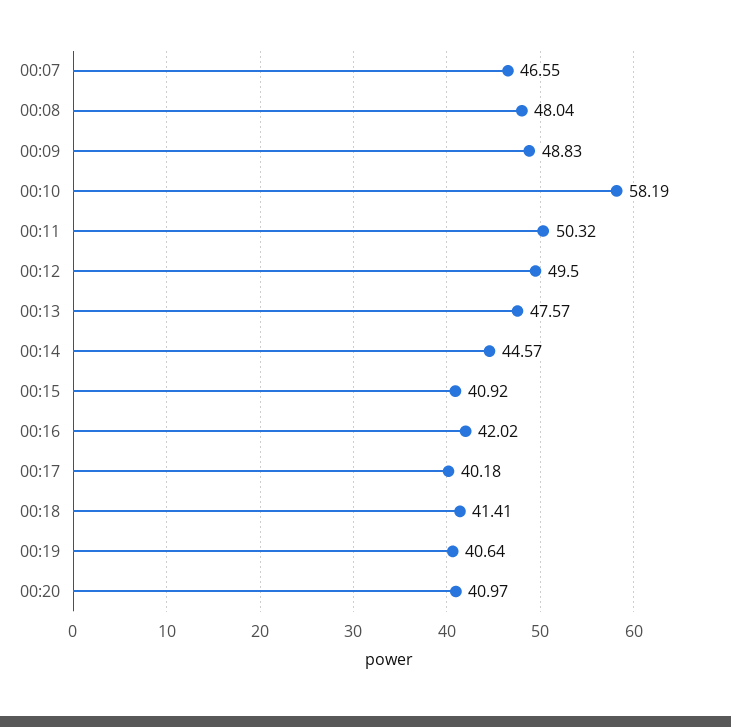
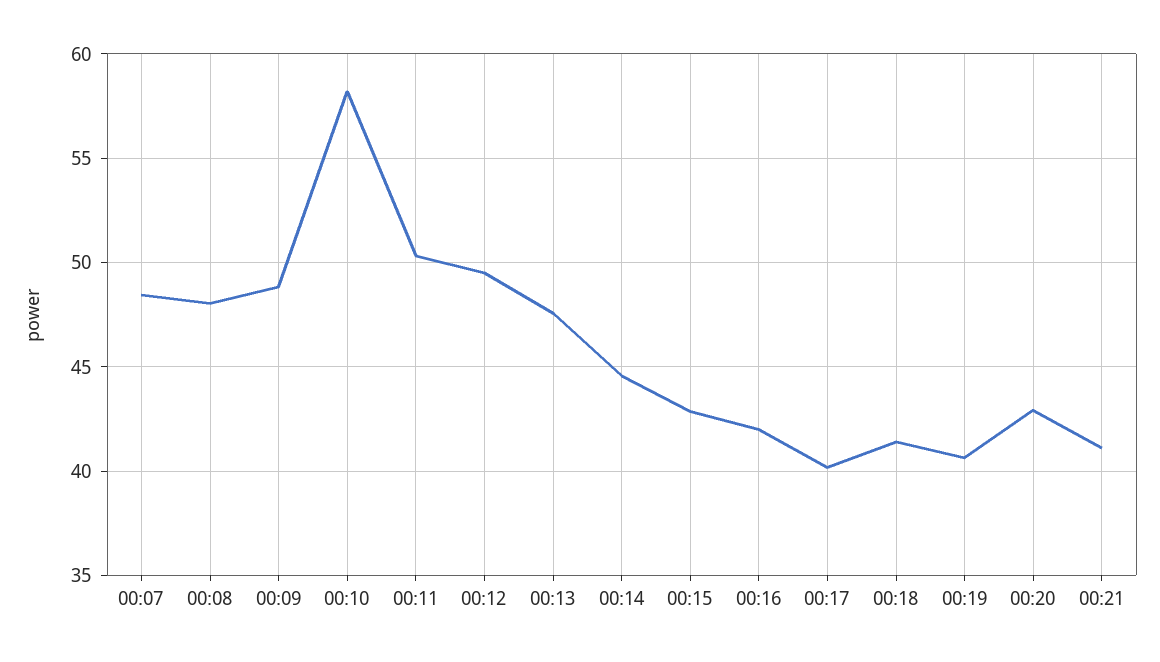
00:07: 46.55 -> 48.5
00:15: 40.92 -> 43
00:20: 40.97 -> 43
00:21: none -> 41

